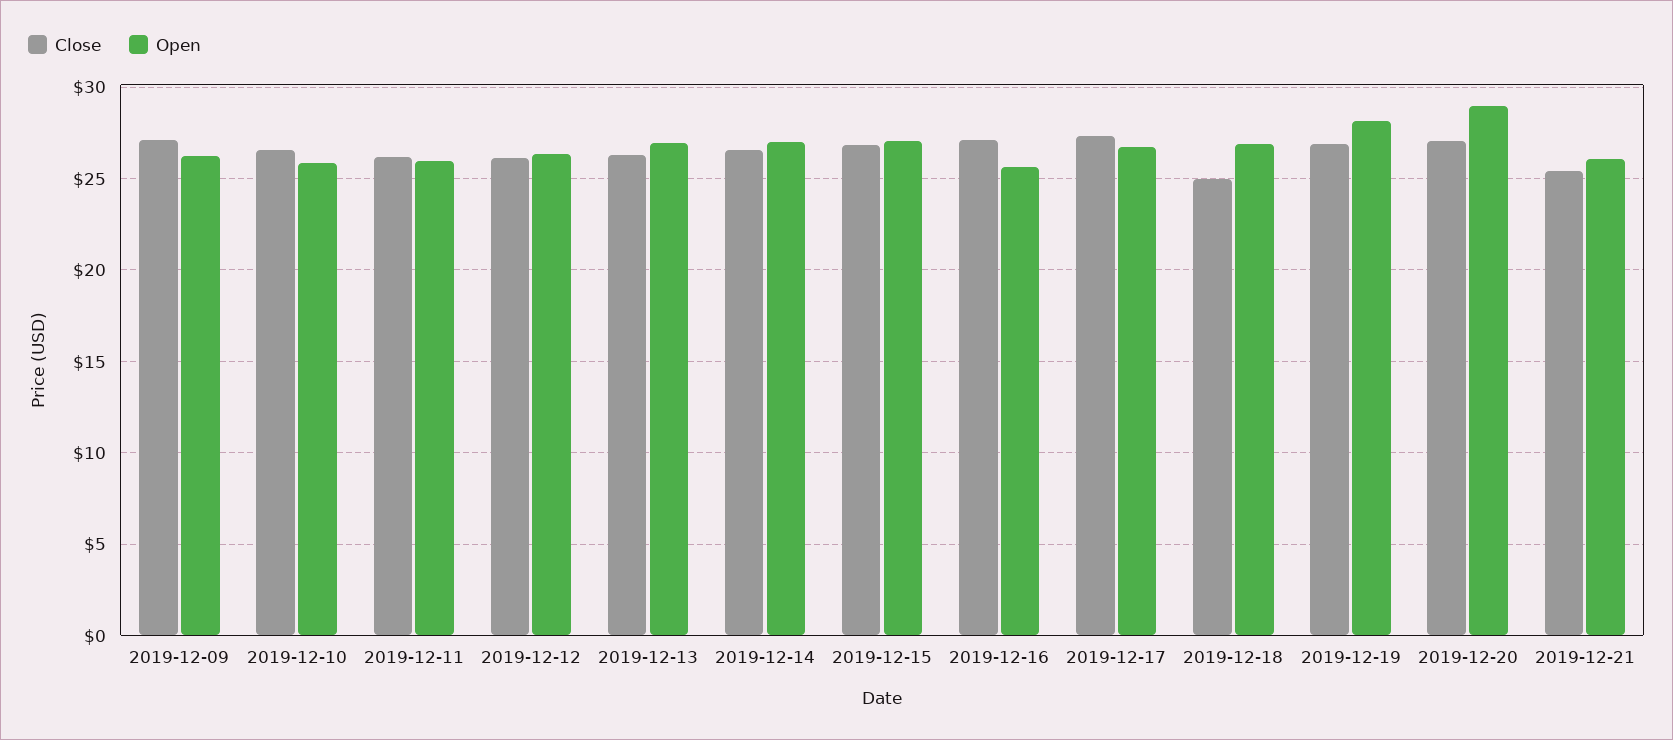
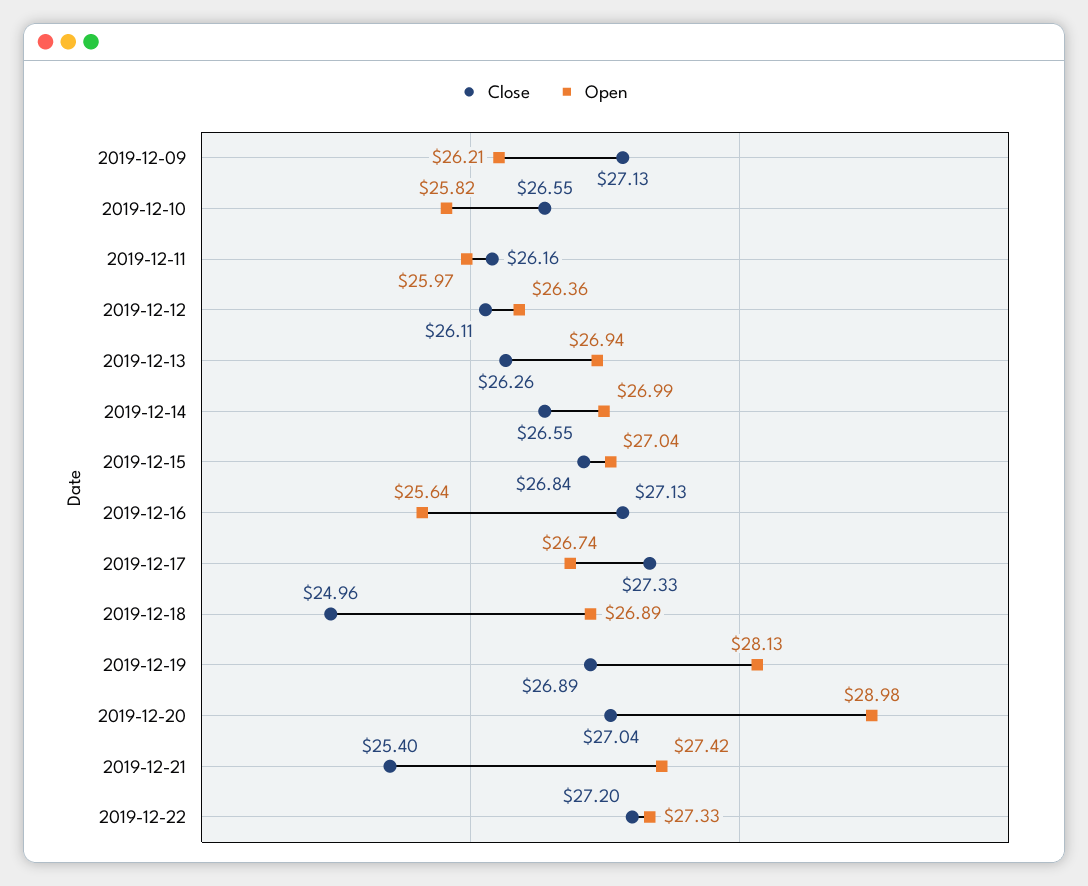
Open, 2019-12-21: 26 -> 27.42
Close, 2019-12-22: none -> 27.2
Open, 2019-12-22: none -> 27.33

